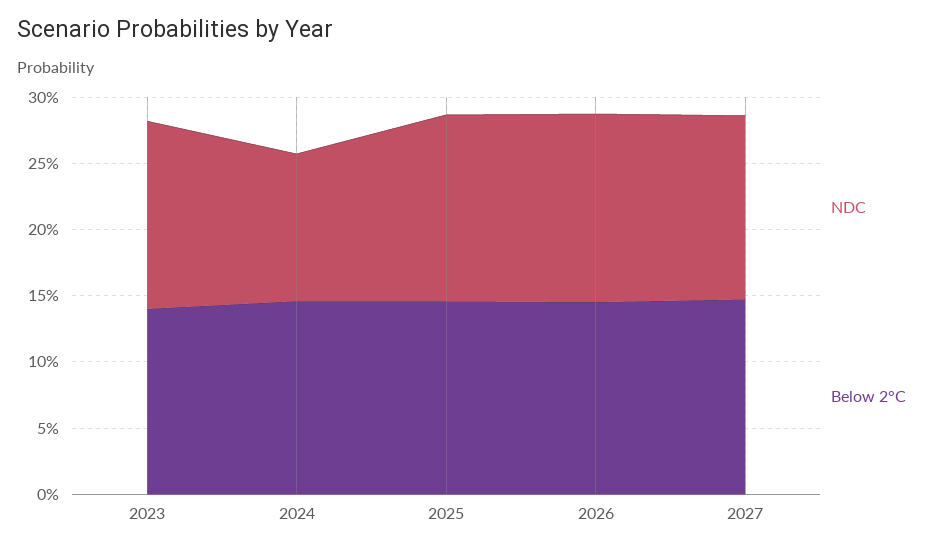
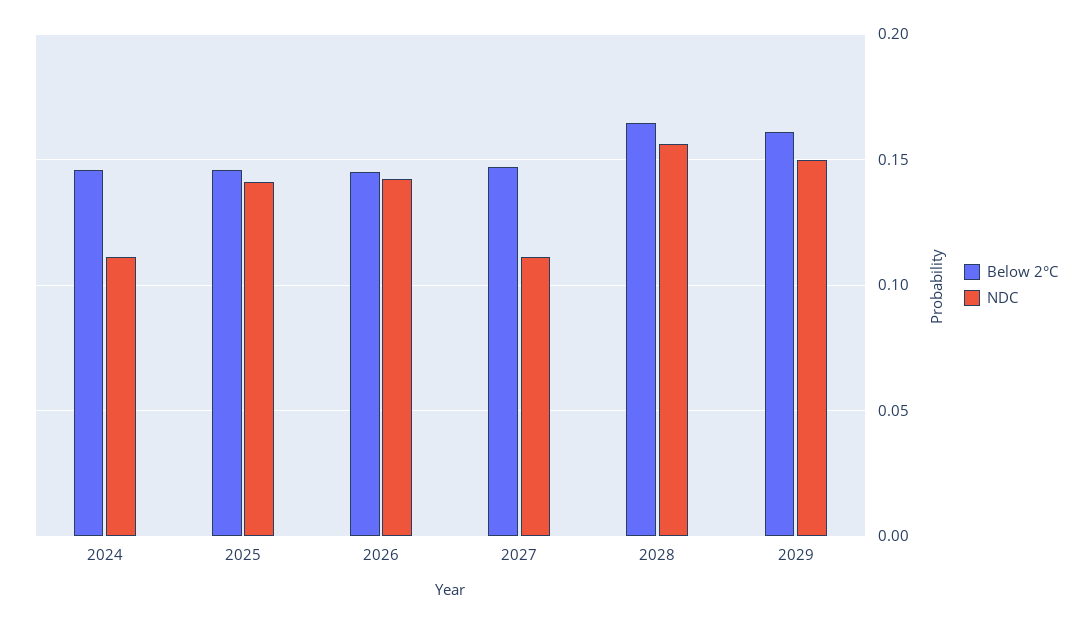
NDC, 2023: 0.14 -> none
Below 2°C, 2023: 0.14 -> none
NDC, 2027: 0.14 -> 0.11
Below 2°C, 2028: none -> 0.165
NDC, 2028: none -> 0.155
Below 2°C, 2029: none -> 0.16
NDC, 2029: none -> 0.15

